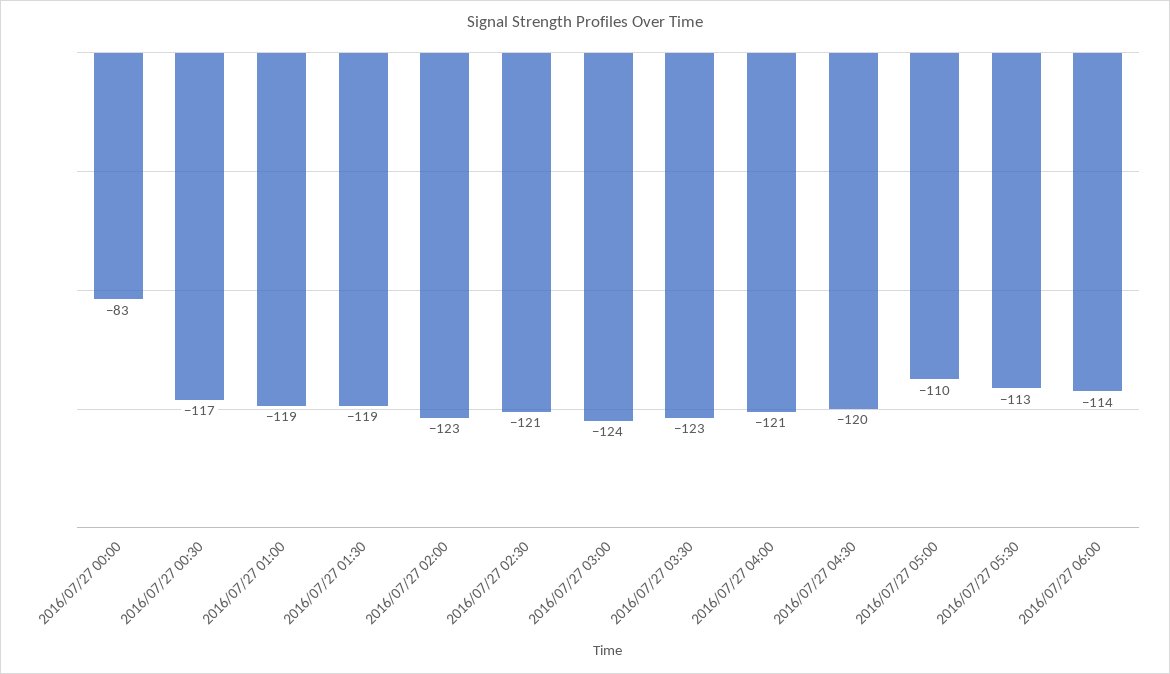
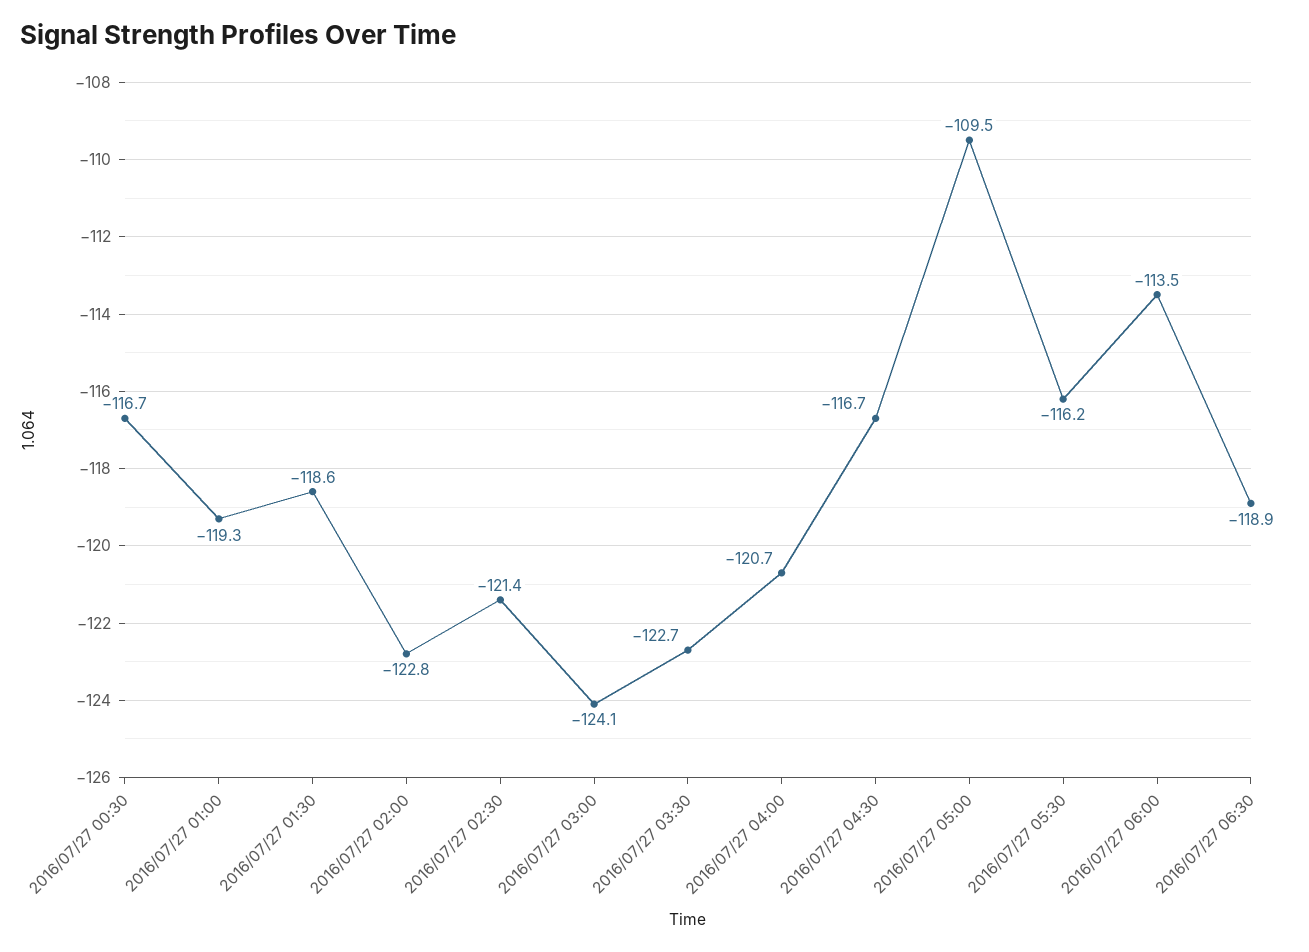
2016/07/27 00:00: -83 -> none
2016/07/27 04:30: -120 -> -116.7
2016/07/27 05:30: -113 -> -116.2
2016/07/27 06:30: none -> -118.9

